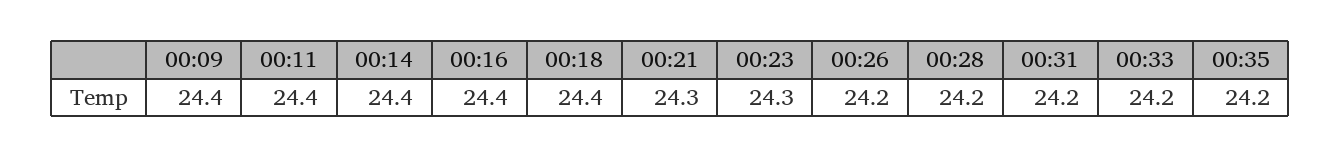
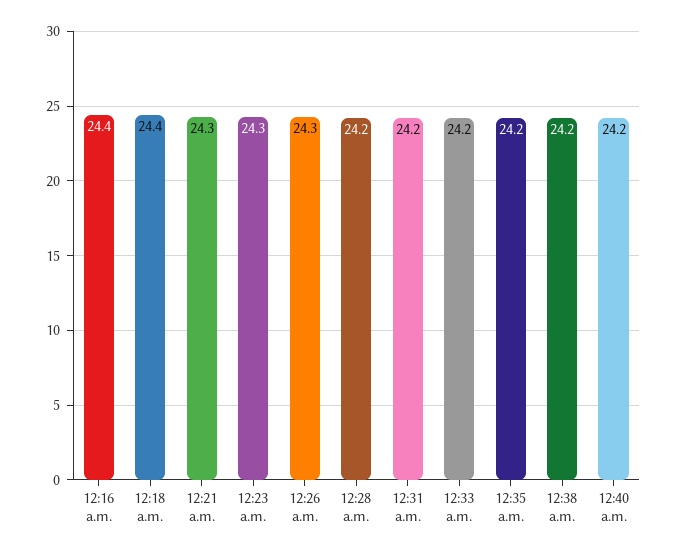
00:09: 24.4 -> none
00:11: 24.4 -> none
00:14: 24.4 -> none
00:26: 24.2 -> 24.3
12:38 a.m.: none -> 24.2
12:40 a.m.: none -> 24.2

